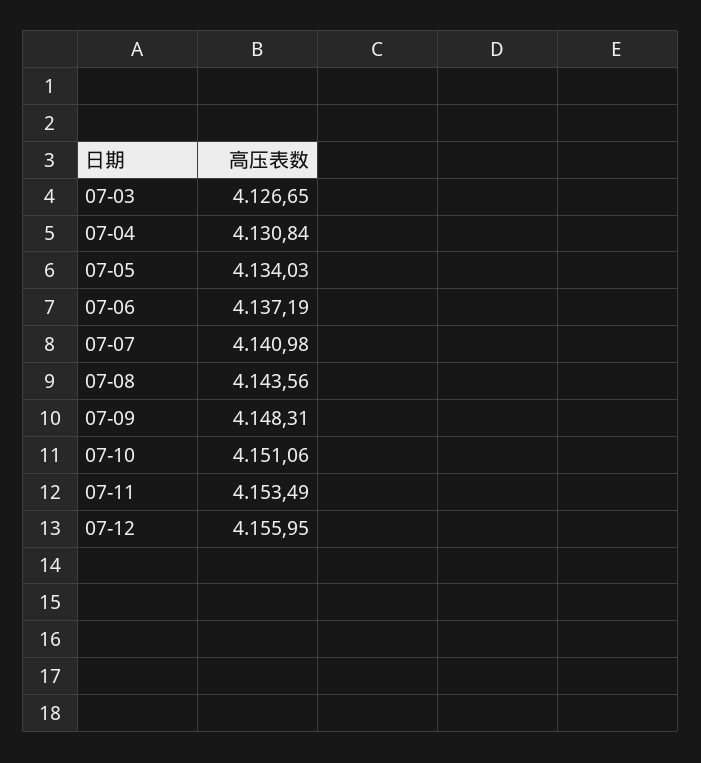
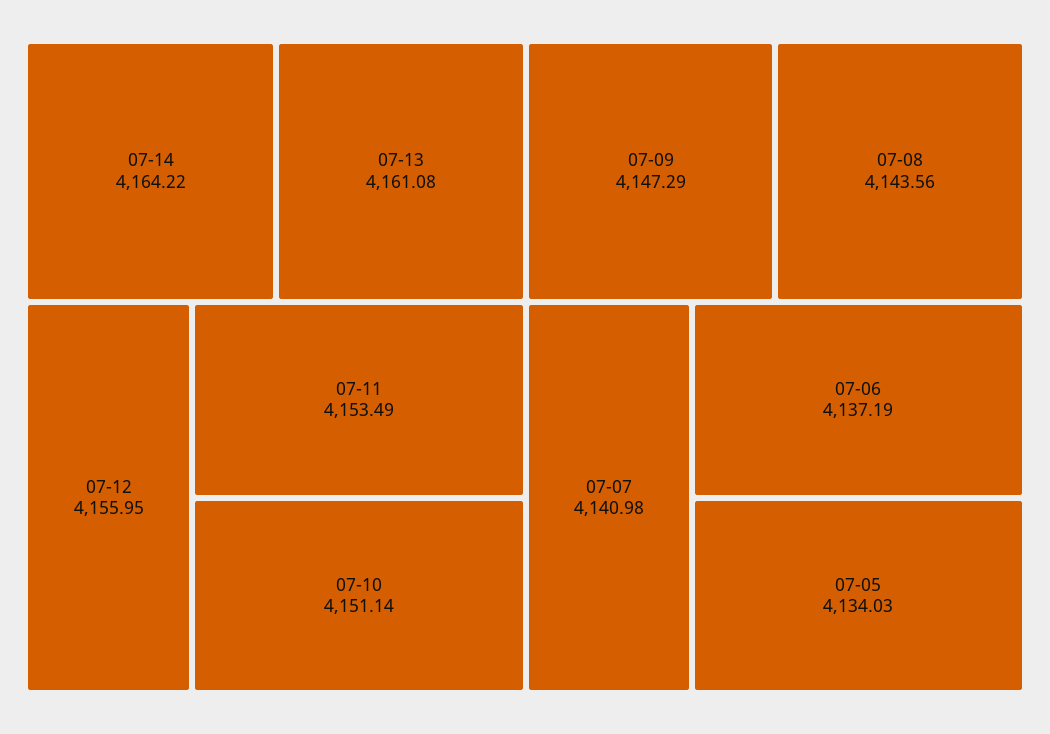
07-03: 4126.65 -> none
07-04: 4130.84 -> none
07-09: 4148.31 -> 4147.29
07-10: 4151.06 -> 4151.14
07-14: none -> 4164.22
07-13: none -> 4161.08

